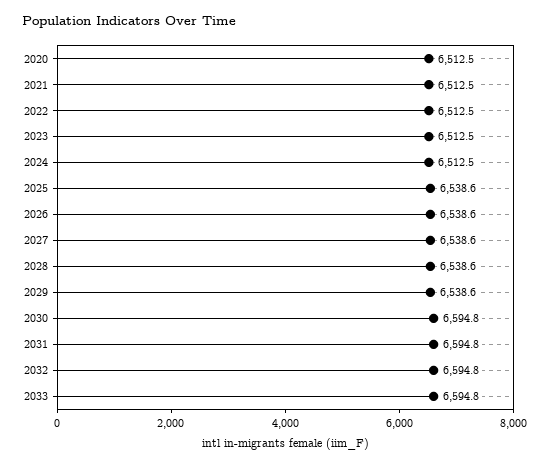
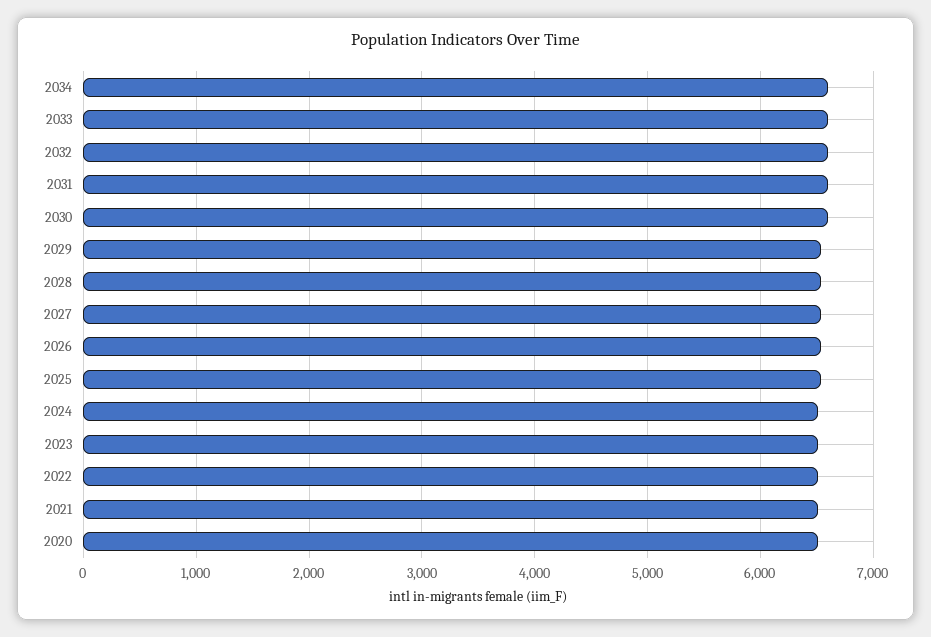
2034: none -> 6600

